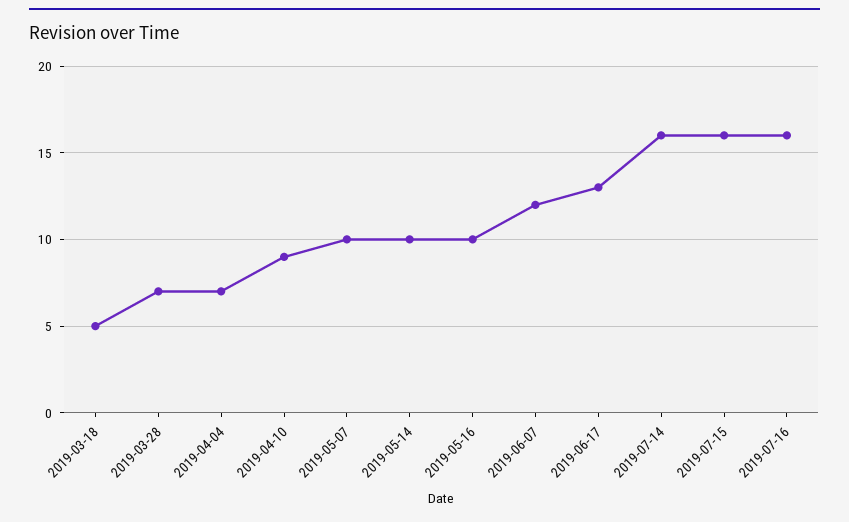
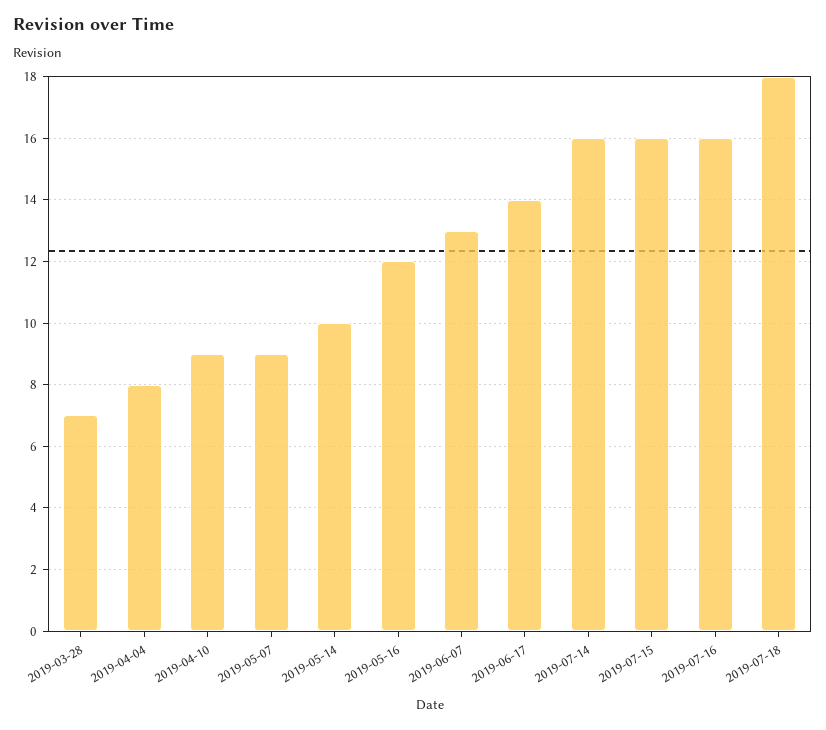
2019-03-18: 5 -> none
2019-04-04: 7 -> 8
2019-05-07: 10 -> 9
2019-05-16: 10 -> 12
2019-06-07: 12 -> 13
2019-06-17: 13 -> 14
2019-07-18: none -> 18

